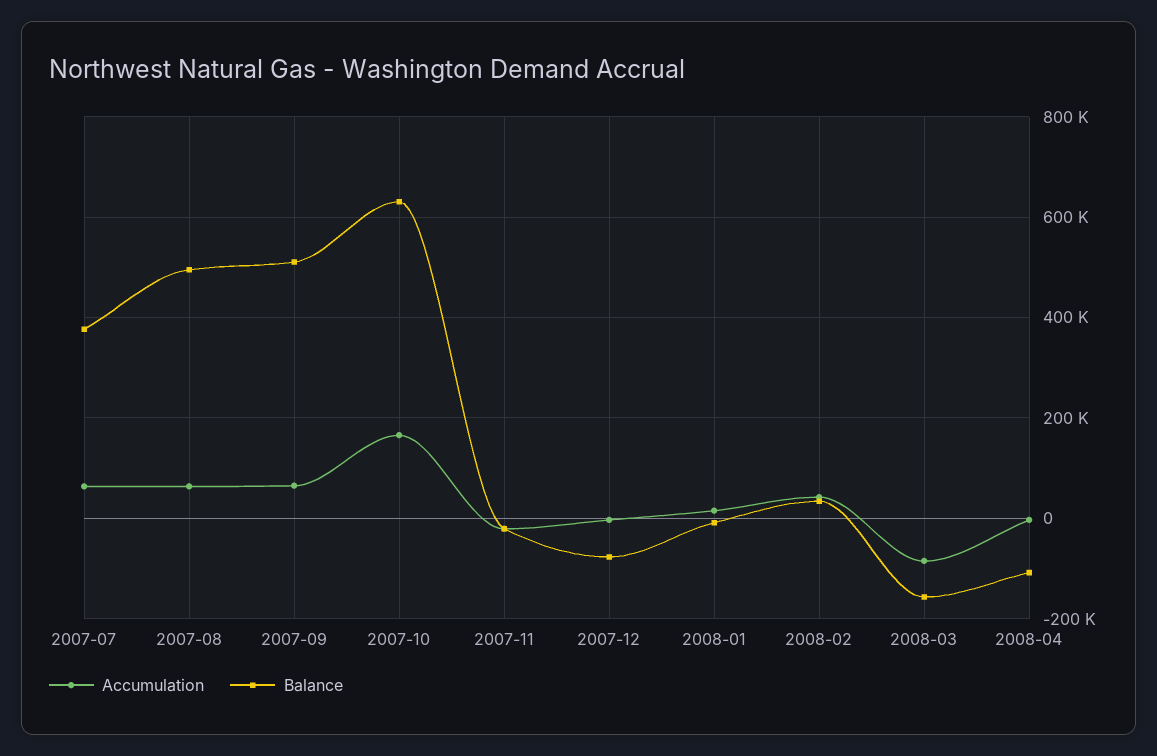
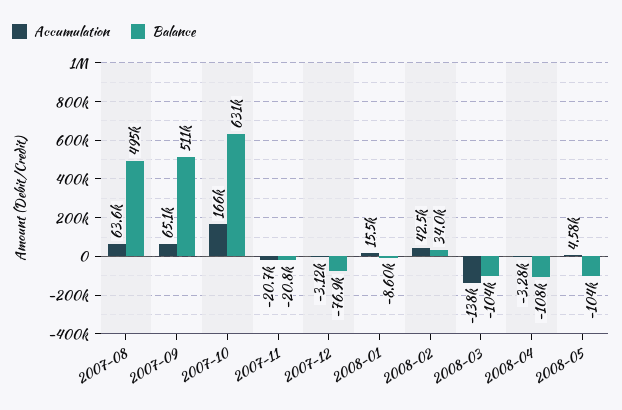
Accumulation, 2007-07: 60000 -> none
Balance, 2007-07: 380000 -> none
Accumulation, 2008-03: -80000 -> -138000
Balance, 2008-03: -160000 -> -104000
Accumulation, 2008-05: none -> 4580
Balance, 2008-05: none -> -104000

